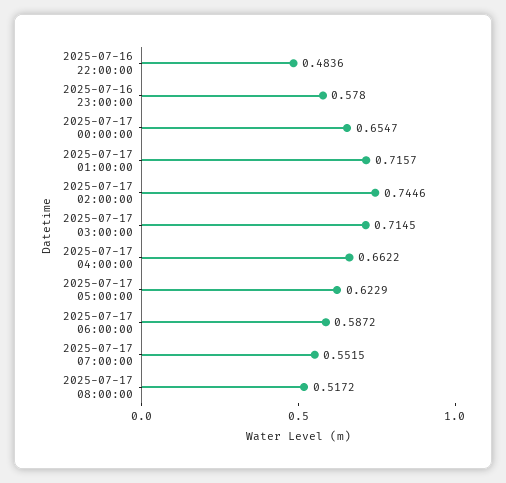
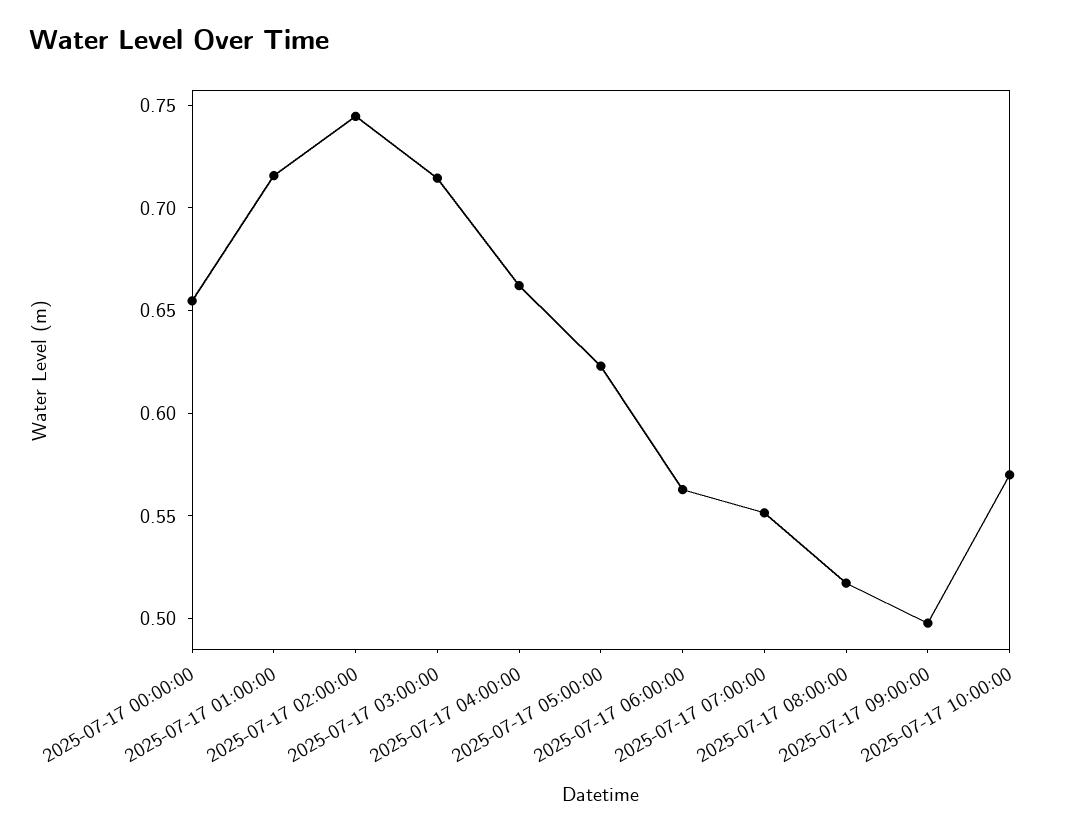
2025-07-16 22:00:00: 0.4836 -> none
2025-07-16 23:00:00: 0.578 -> none
2025-07-17 06:00:00: 0.5872 -> 0.56
2025-07-17 09:00:00: none -> 0.5
2025-07-17 10:00:00: none -> 0.57

